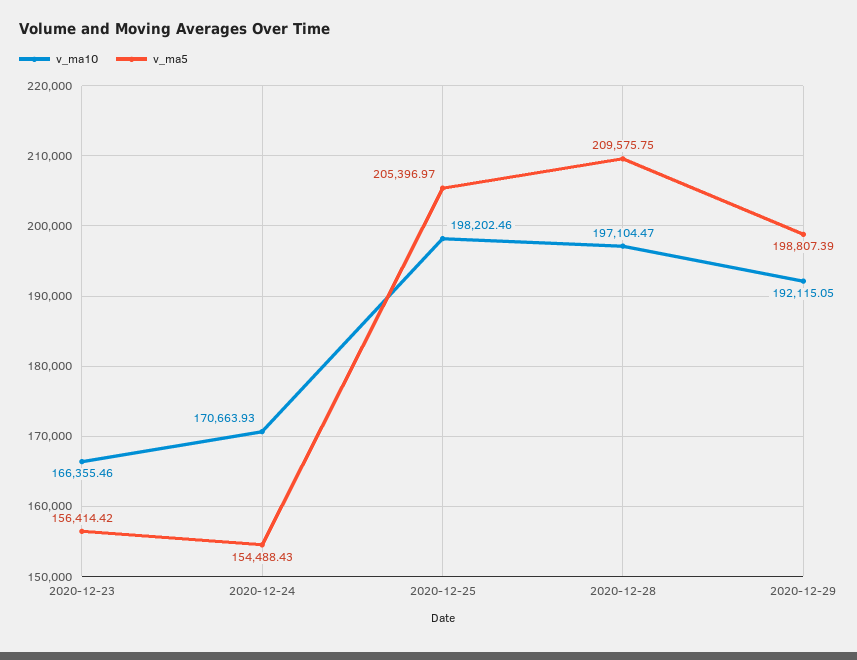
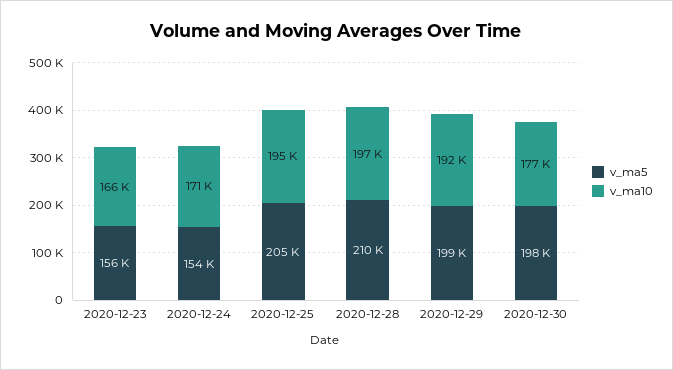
v_ma10, 2020-12-25: 198202.46 -> 195000
v_ma5, 2020-12-30: none -> 198000
v_ma10, 2020-12-30: none -> 177000

